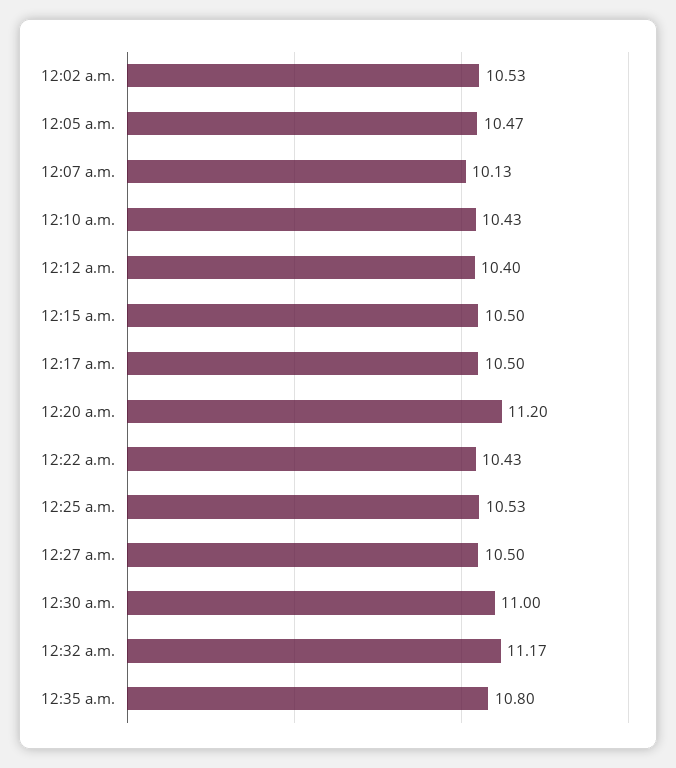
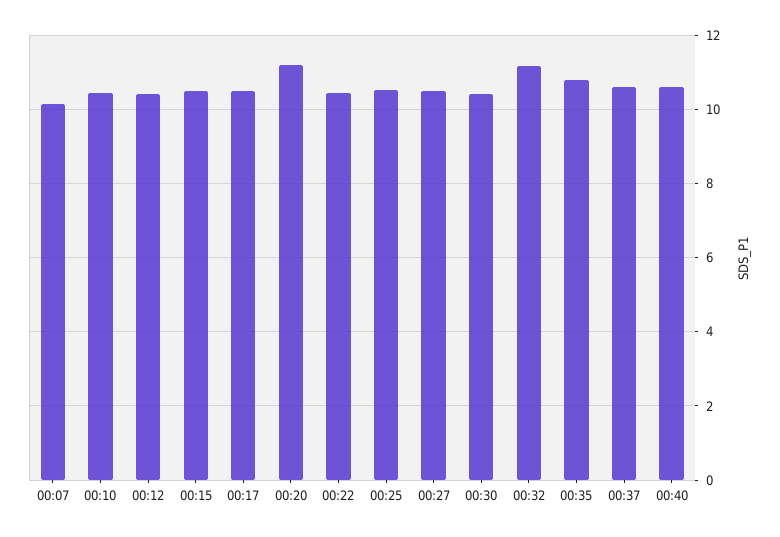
12:02 a.m.: 10.53 -> none
12:05 a.m.: 10.47 -> none
12:30 a.m.: 11 -> 10.4
00:37: none -> 10.6
00:40: none -> 10.6

